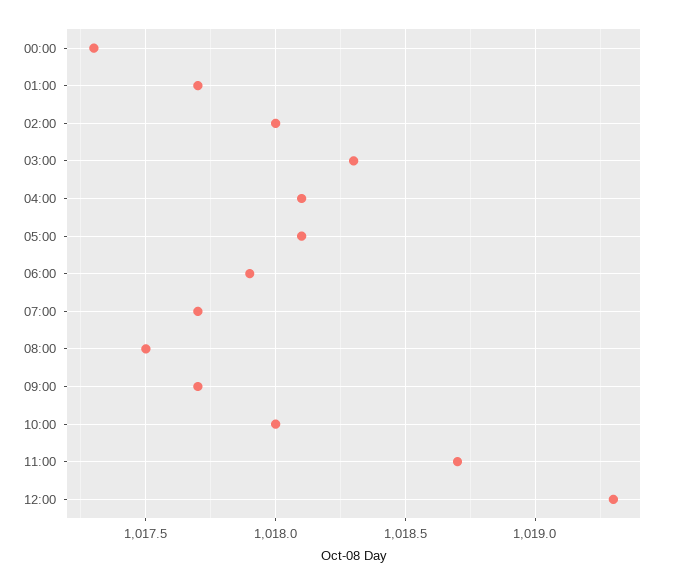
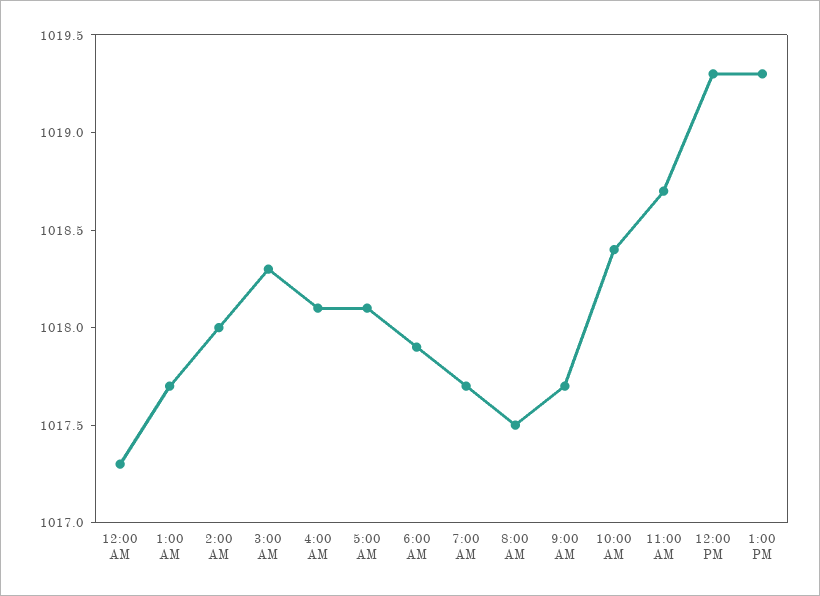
10:00: 1018 -> 1018.4
1:00 PM: none -> 1019.3

